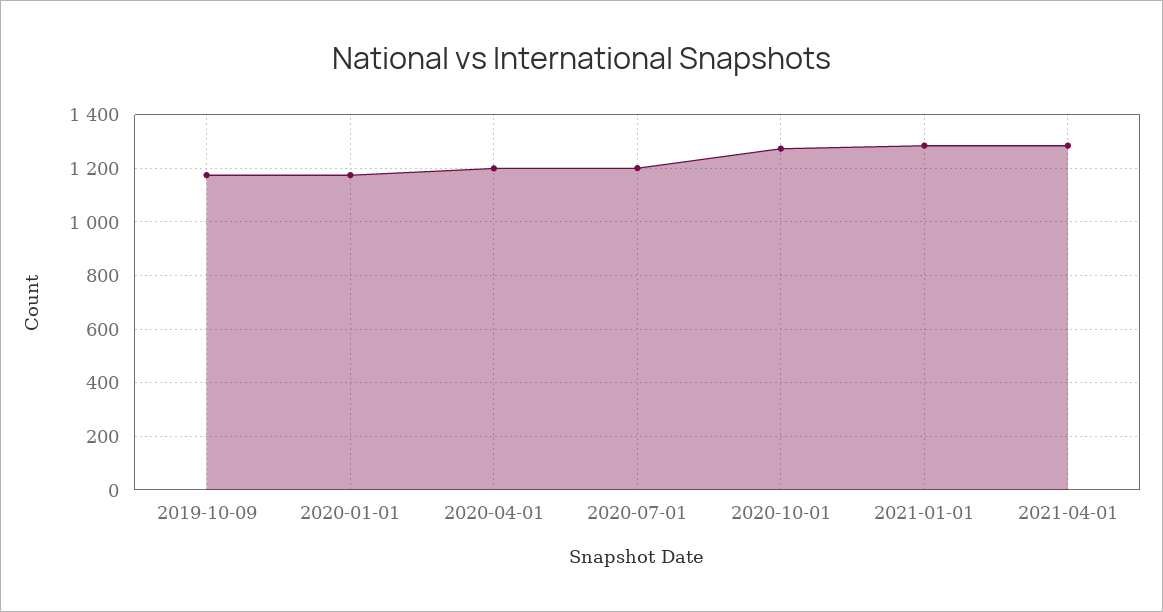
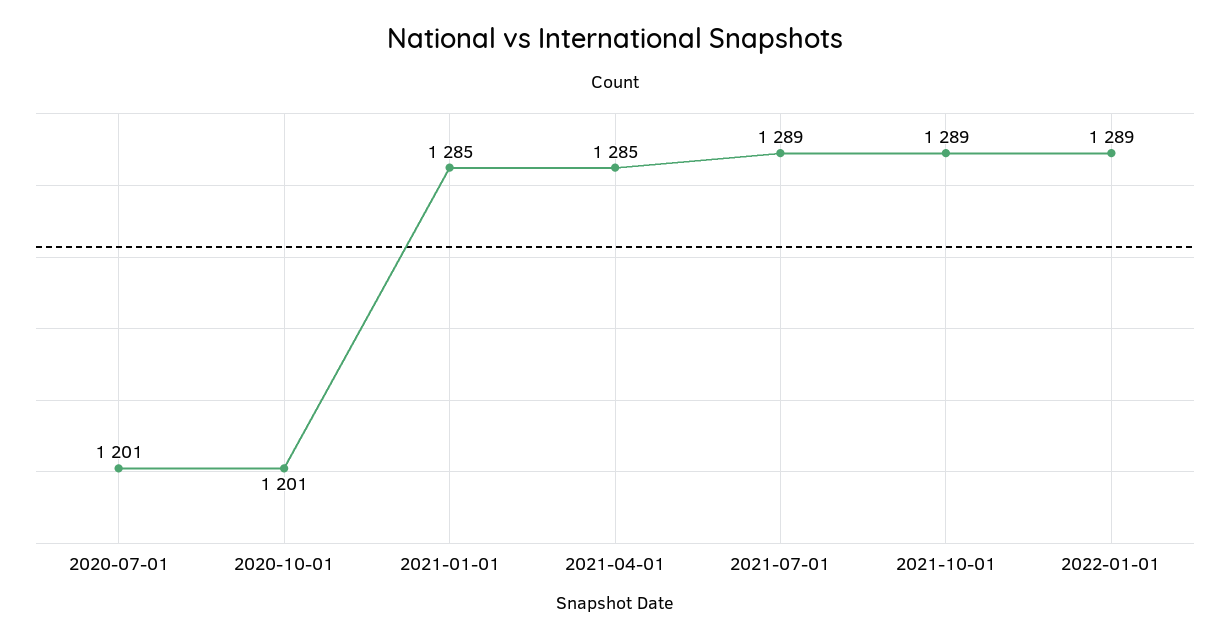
2019-10-09: 1175 -> none
2020-01-01: 1175 -> none
2020-04-01: 1200 -> none
2020-10-01: 1275 -> 1201
2021-07-01: none -> 1289
2021-10-01: none -> 1289
2022-01-01: none -> 1289

